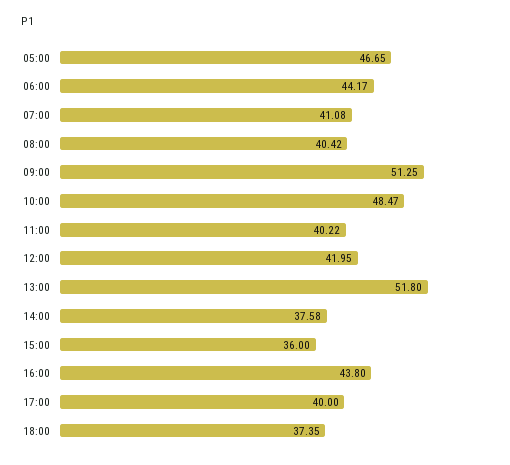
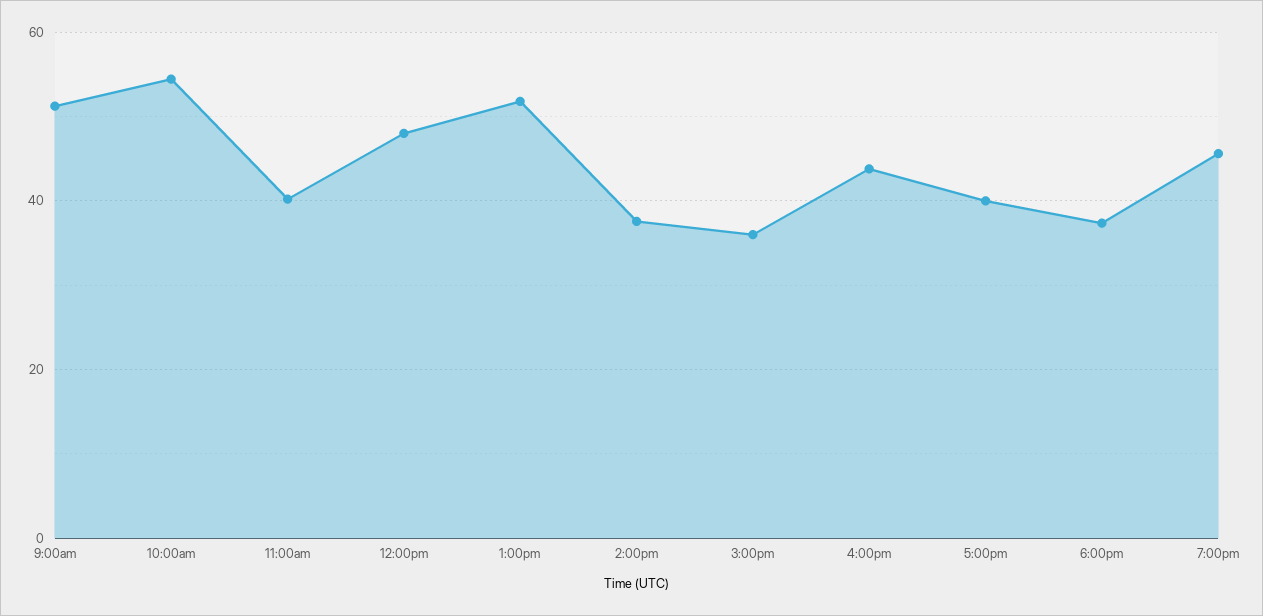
05:00: 46.65 -> none
06:00: 44.17 -> none
07:00: 41.08 -> none
08:00: 40.42 -> none
10:00: 48.47 -> 54
12:00: 41.95 -> 48
7:00pm: none -> 46

